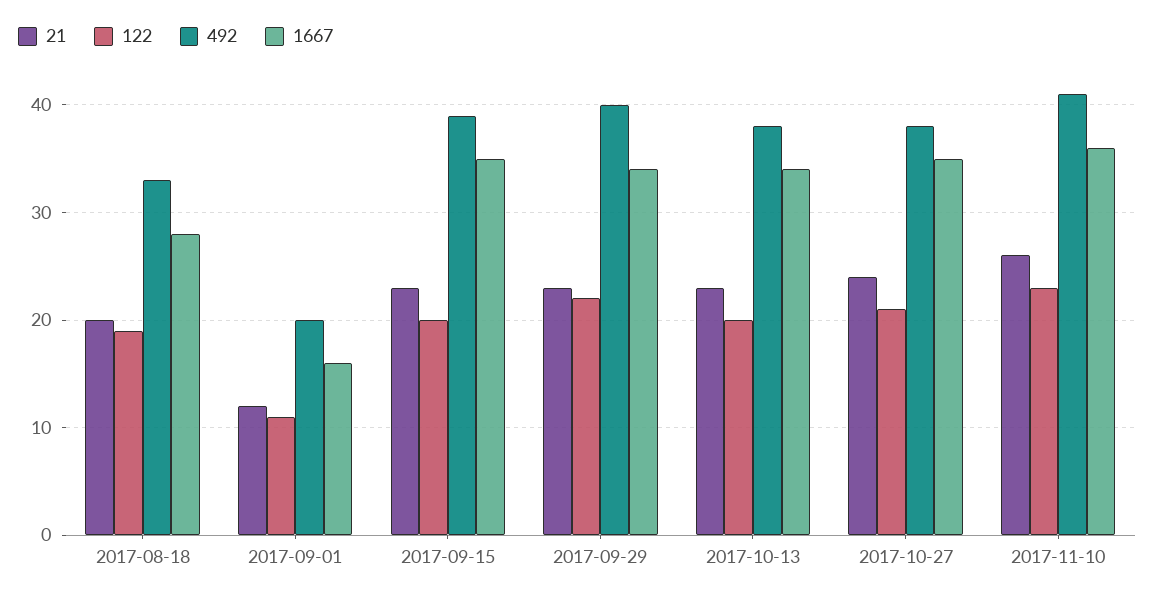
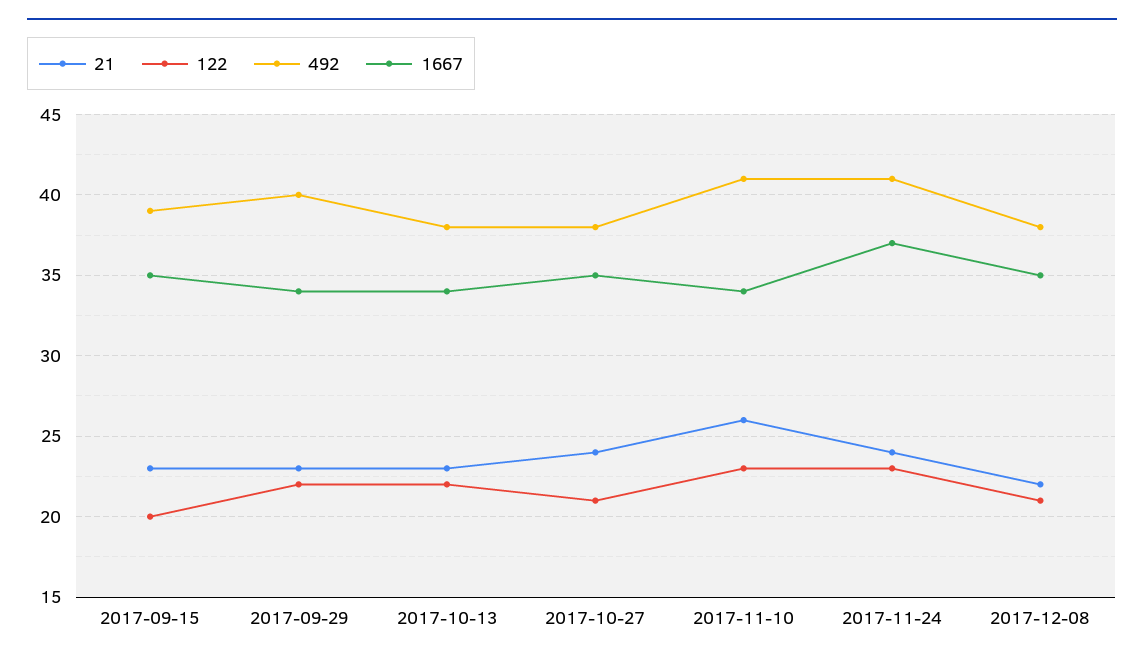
21, 2017-08-18: 20 -> none
122, 2017-08-18: 19 -> none
492, 2017-08-18: 33 -> none
1667, 2017-08-18: 28 -> none
21, 2017-09-01: 12 -> none
122, 2017-09-01: 11 -> none
492, 2017-09-01: 20 -> none
1667, 2017-09-01: 16 -> none
122, 2017-10-13: 20 -> 22
1667, 2017-11-10: 36 -> 34
21, 2017-11-24: none -> 24
122, 2017-11-24: none -> 23
492, 2017-11-24: none -> 41
1667, 2017-11-24: none -> 37
21, 2017-12-08: none -> 22
122, 2017-12-08: none -> 21
492, 2017-12-08: none -> 38
1667, 2017-12-08: none -> 35

